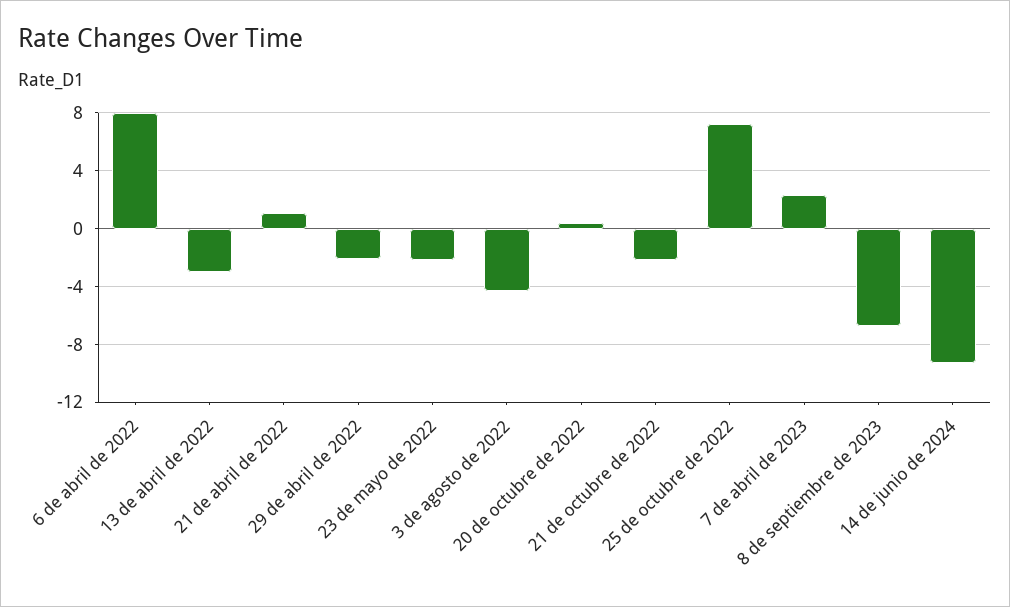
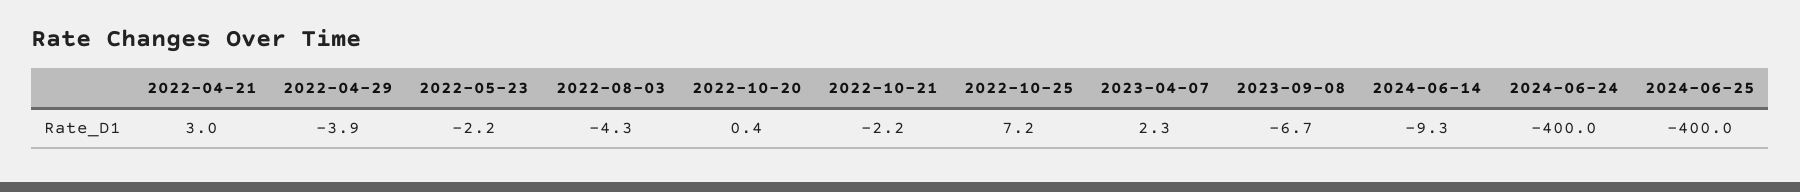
6 de abril de 2022: 8 -> none
13 de abril de 2022: -3 -> none
21 de abril de 2022: 1 -> 3
29 de abril de 2022: -2 -> -3.9
2024-06-24: none -> -400
2024-06-25: none -> -400

